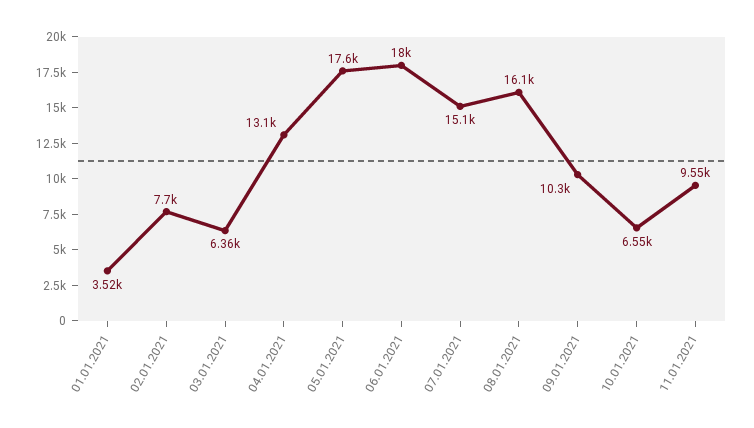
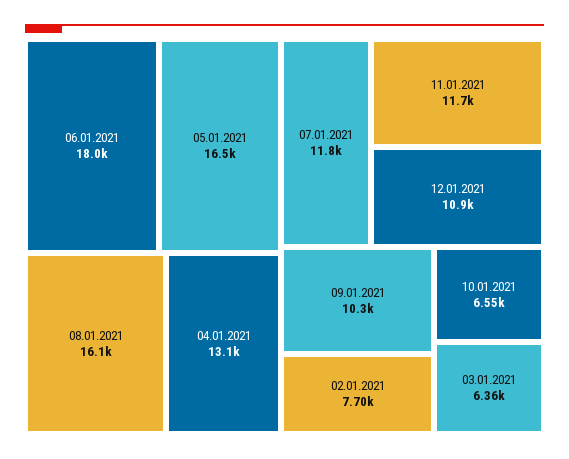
01.01.2021: 3520 -> none
05.01.2021: 17600 -> 16500
07.01.2021: 15100 -> 11800
11.01.2021: 9550 -> 11700
12.01.2021: none -> 10900

